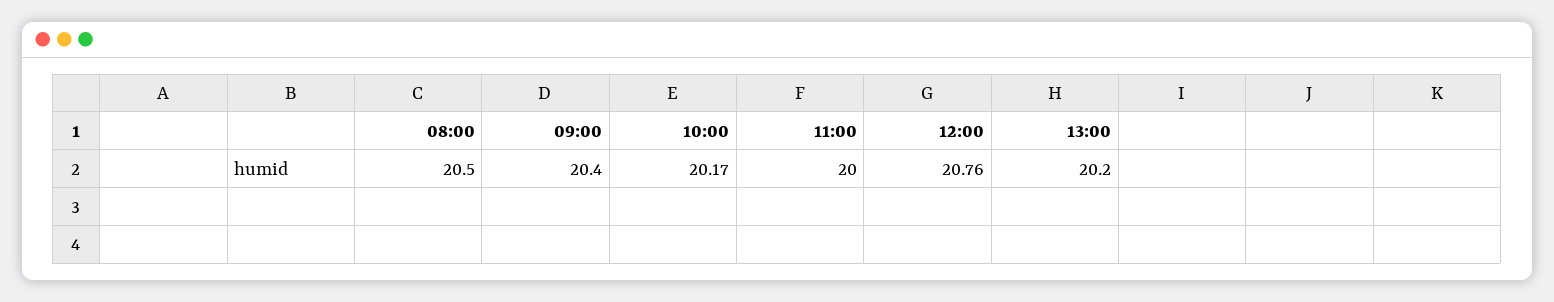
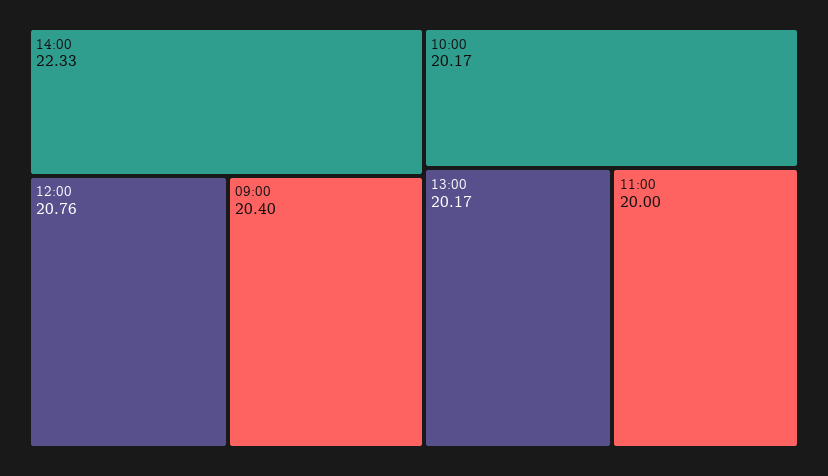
08:00: 20.5 -> none
13:00: 20.2 -> 20.17
14:00: none -> 22.33

